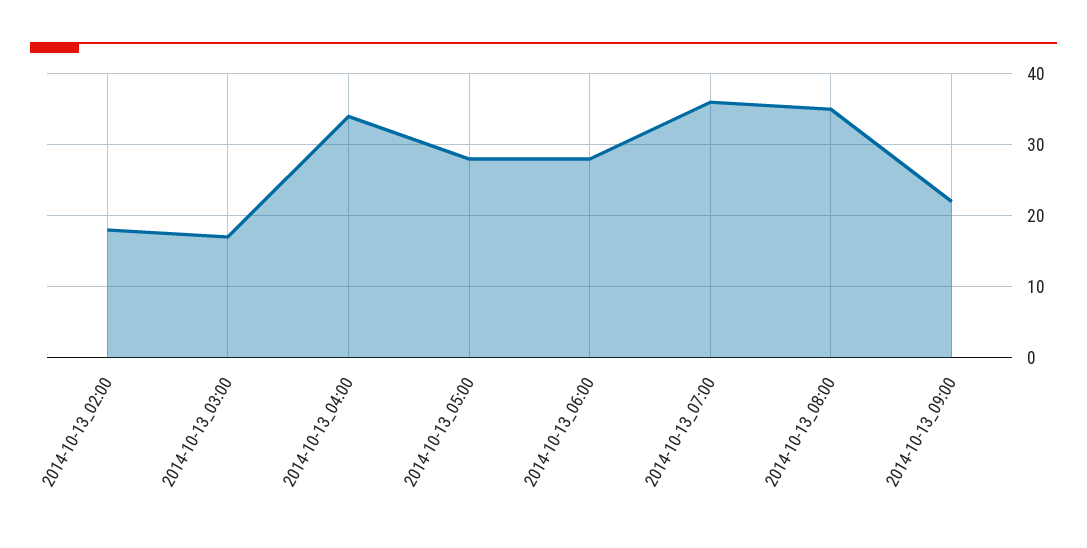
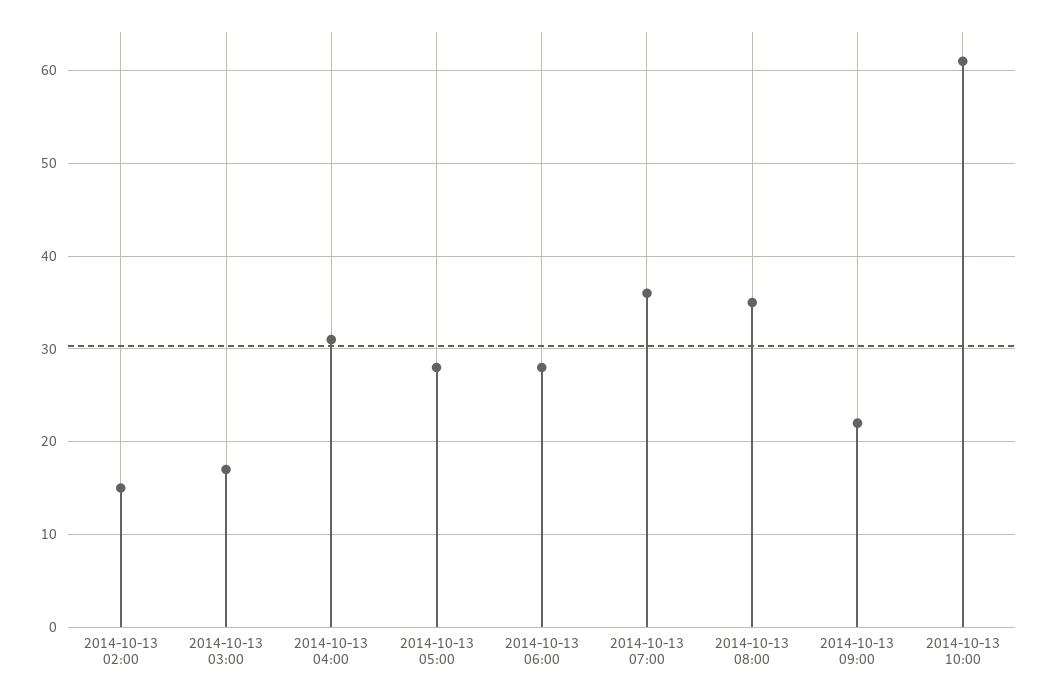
2014-10-13_02:00: 18 -> 15
2014-10-13_04:00: 34 -> 31
2014-10-13 10:00: none -> 61

